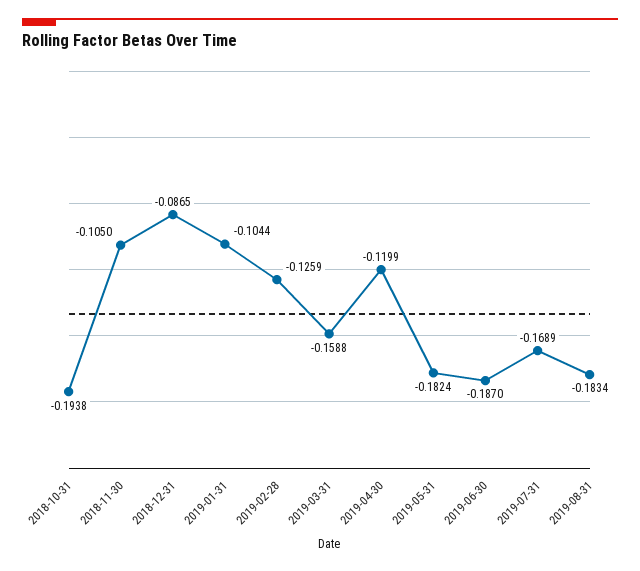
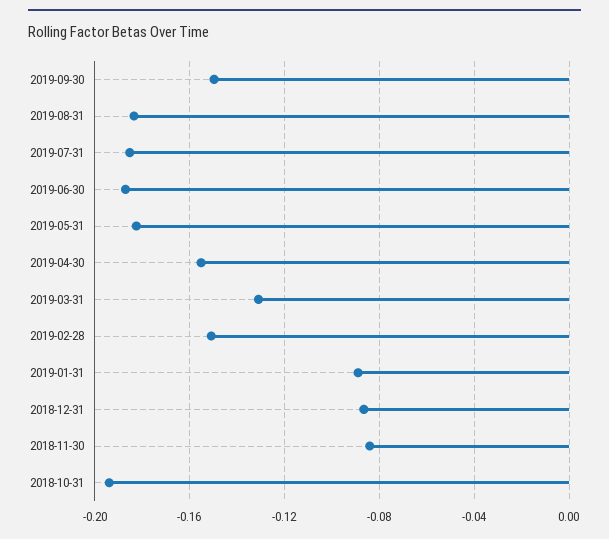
2018-11-30: -0.105 -> -0.085
2019-01-31: -0.1044 -> -0.09
2019-02-28: -0.1259 -> -0.15
2019-03-31: -0.1588 -> -0.13
2019-04-30: -0.1199 -> -0.155
2019-07-31: -0.1689 -> -0.185
2019-09-30: none -> -0.15

